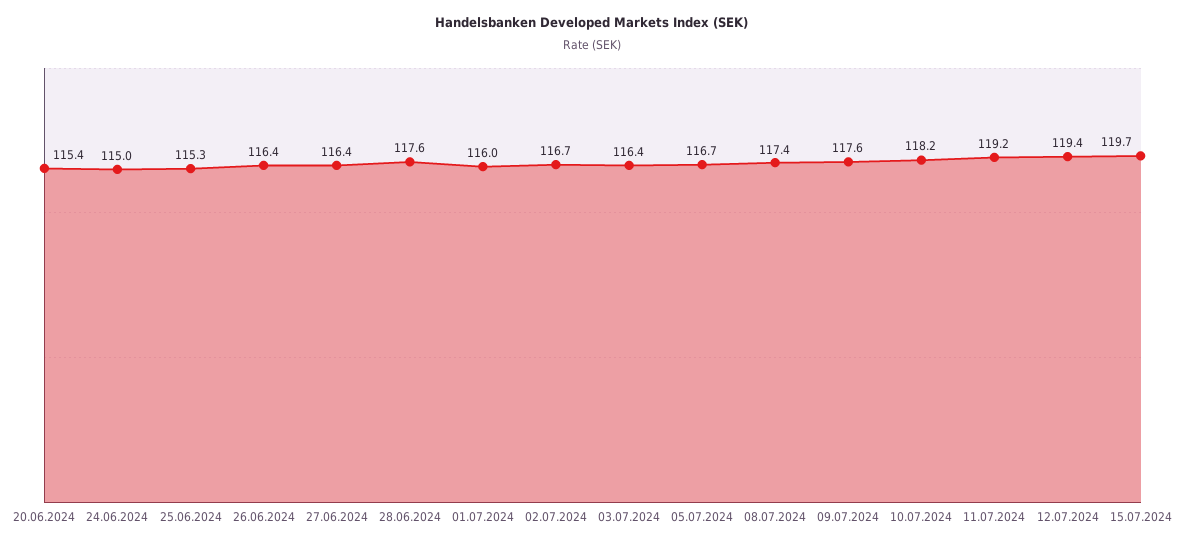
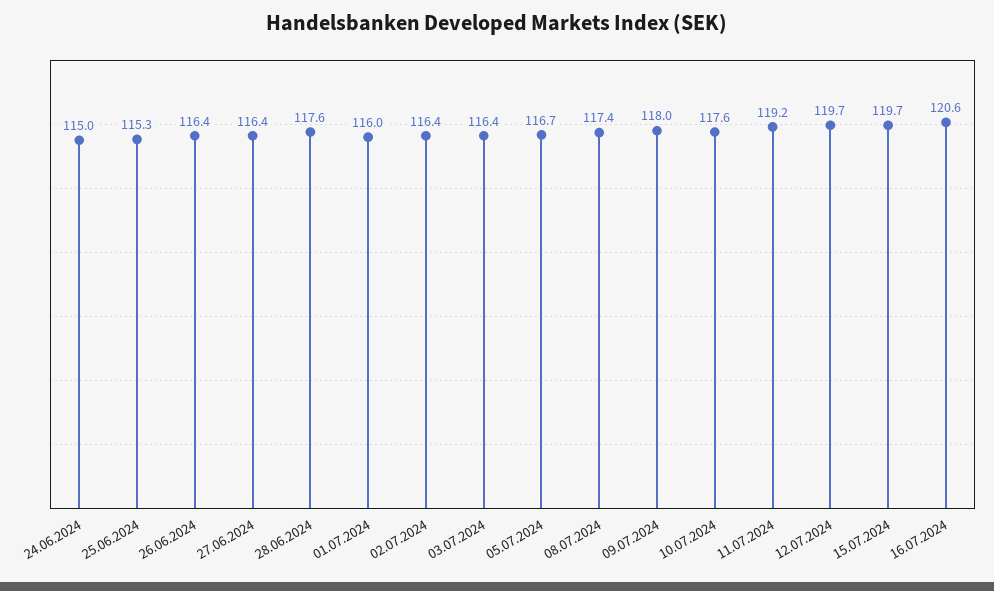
20.06.2024: 115.4 -> none
02.07.2024: 116.7 -> 116.4
09.07.2024: 117.6 -> 118
10.07.2024: 118.2 -> 117.6
12.07.2024: 119.4 -> 119.7
16.07.2024: none -> 120.6

